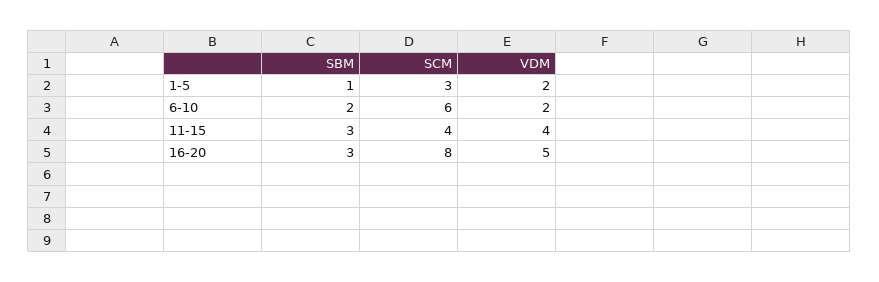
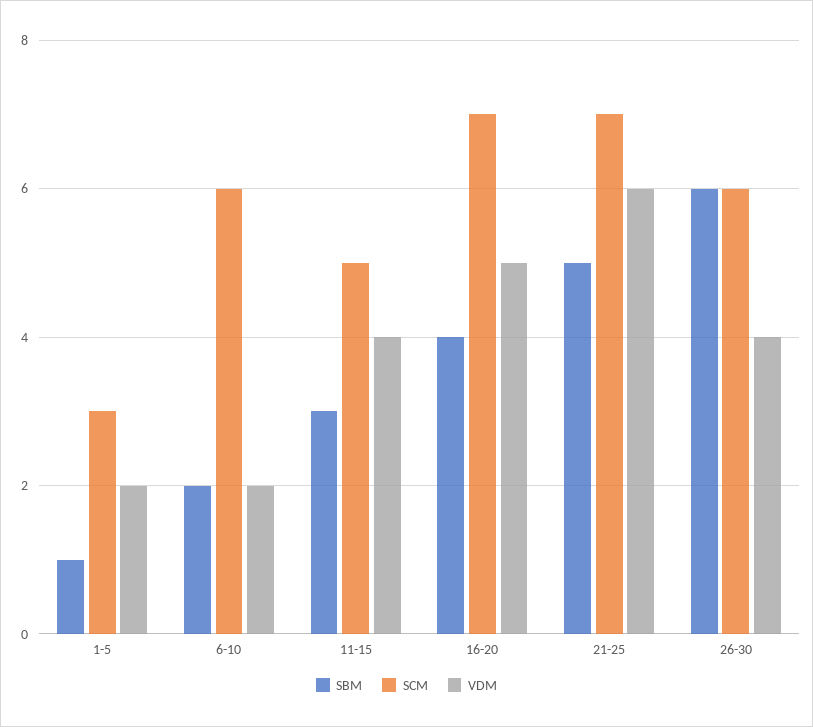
SCM, 11-15: 4 -> 5
SBM, 16-20: 3 -> 4
SCM, 16-20: 8 -> 7
SBM, 21-25: none -> 5
SCM, 21-25: none -> 7
VDM, 21-25: none -> 6
SBM, 26-30: none -> 6
SCM, 26-30: none -> 6
VDM, 26-30: none -> 4

